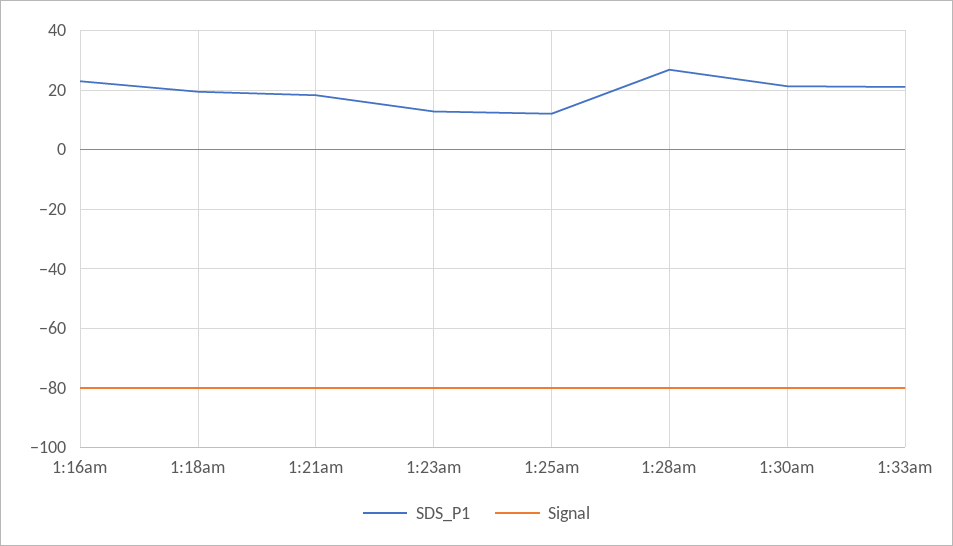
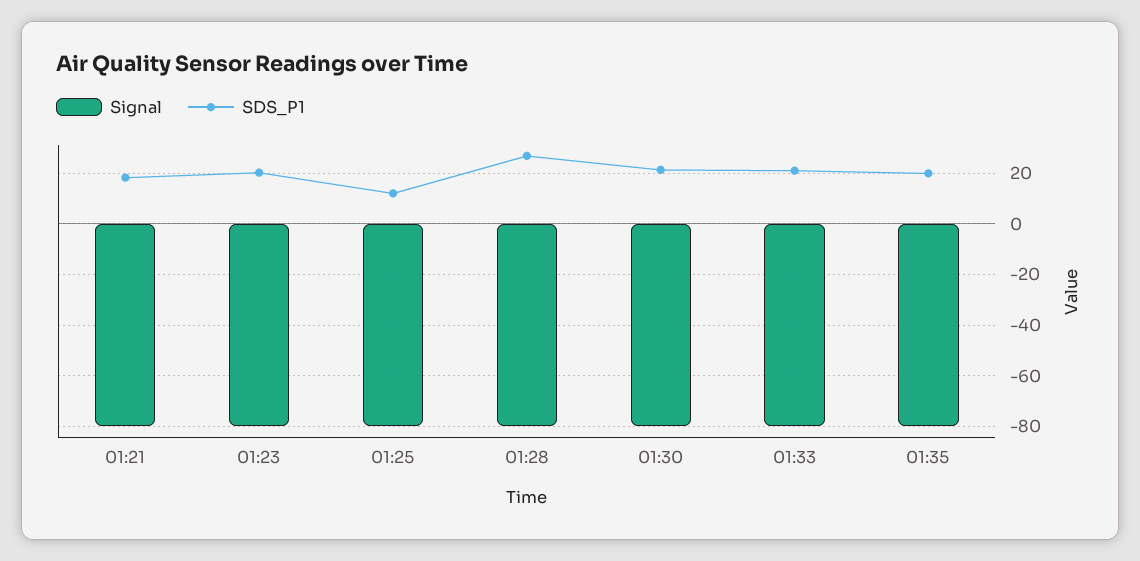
SDS_P1, 1:16am: 22.5 -> none
Signal, 1:16am: -80 -> none
SDS_P1, 1:18am: 20 -> none
Signal, 1:18am: -80 -> none
SDS_P1, 1:23am: 12.5 -> 20
Signal, 01:35: none -> -80
SDS_P1, 01:35: none -> 20

